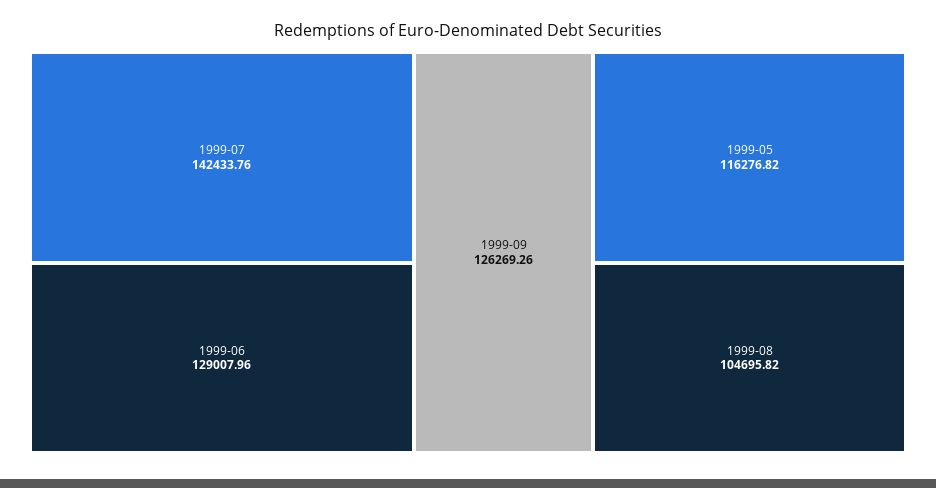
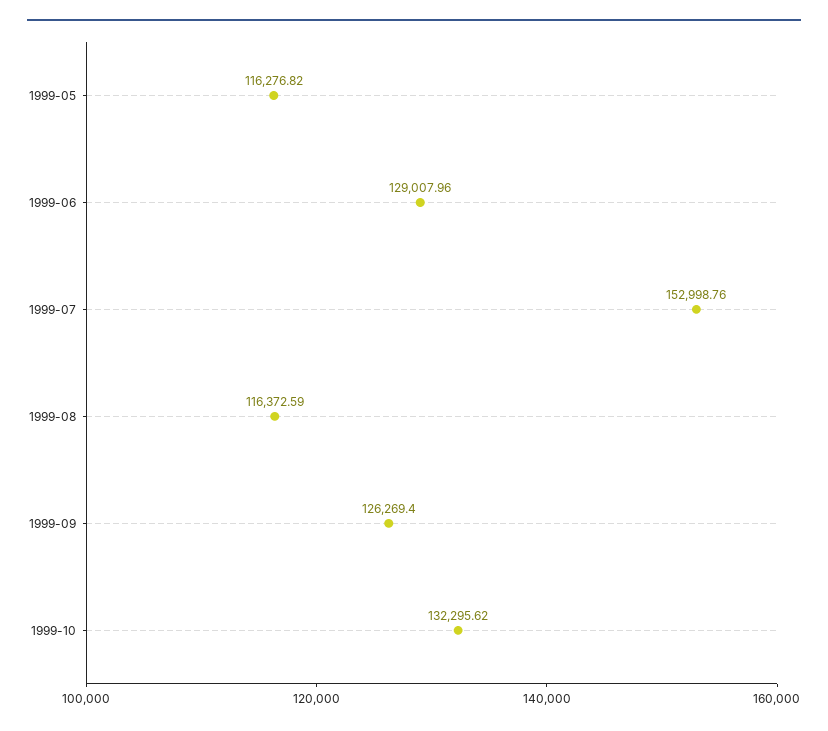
1999-07: 142433.76 -> 152998.76
1999-09: 126269.26 -> 126269.4
1999-08: 104695.82 -> 116372.59
1999-10: none -> 132295.62

